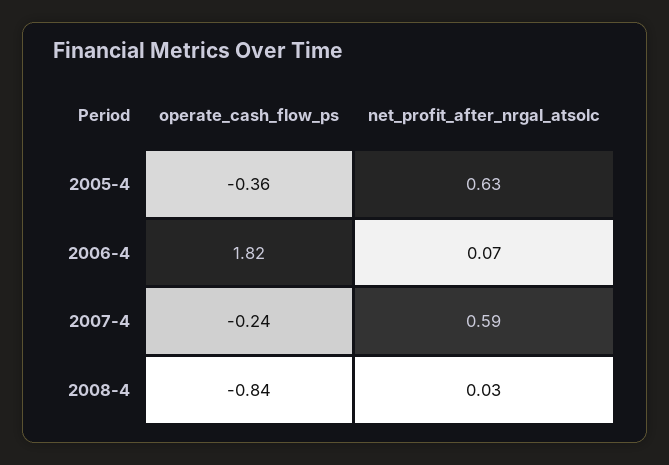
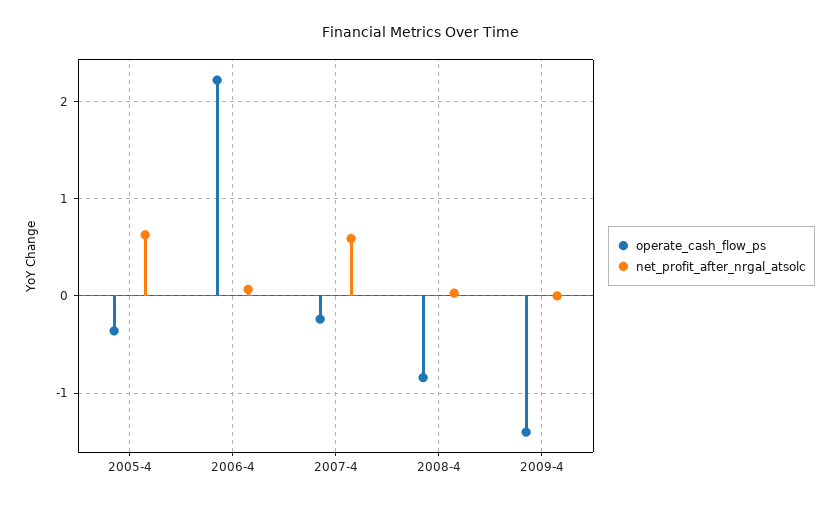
operate_cash_flow_ps, 2006-4: 1.82 -> 2.2
operate_cash_flow_ps, 2009-4: none -> -1.4
net_profit_after_nrgal_atsolc, 2009-4: none -> 0

